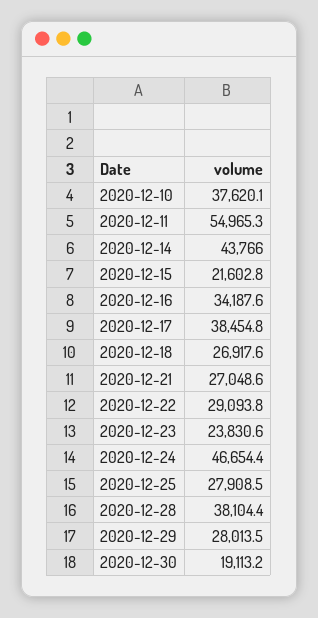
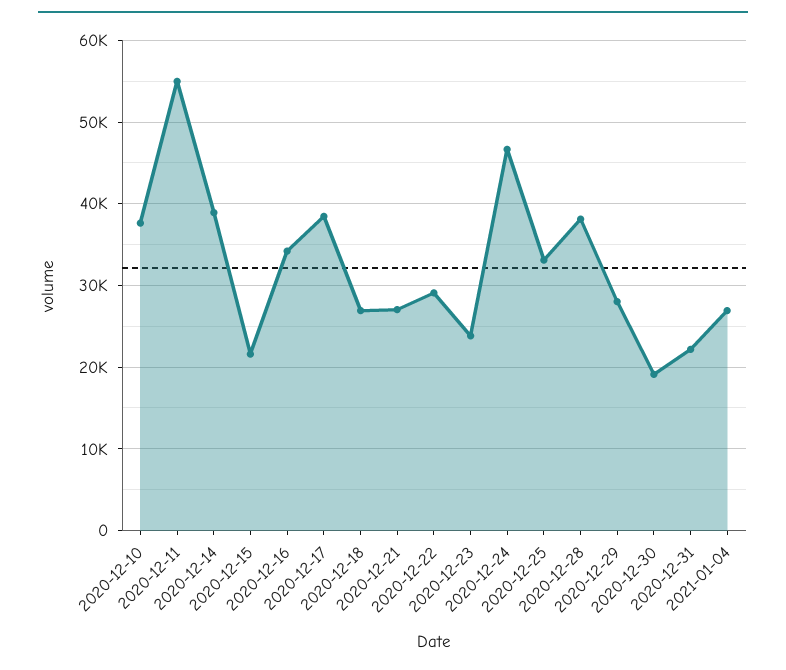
2020-12-14: 43766 -> 39000
2020-12-25: 27908.5 -> 33000
2020-12-31: none -> 22000
2021-01-04: none -> 27000

